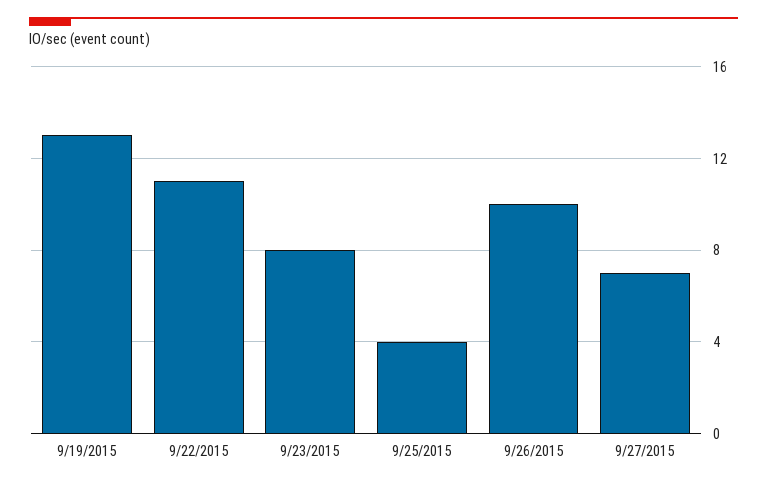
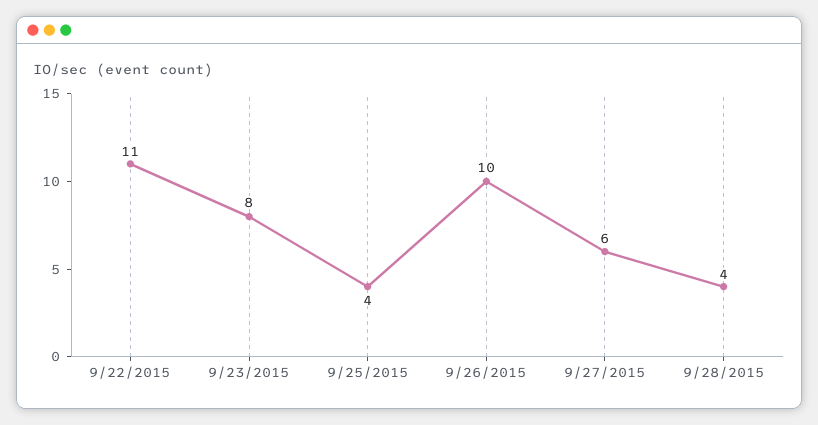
9/19/2015: 13 -> none
9/27/2015: 7 -> 6
9/28/2015: none -> 4

